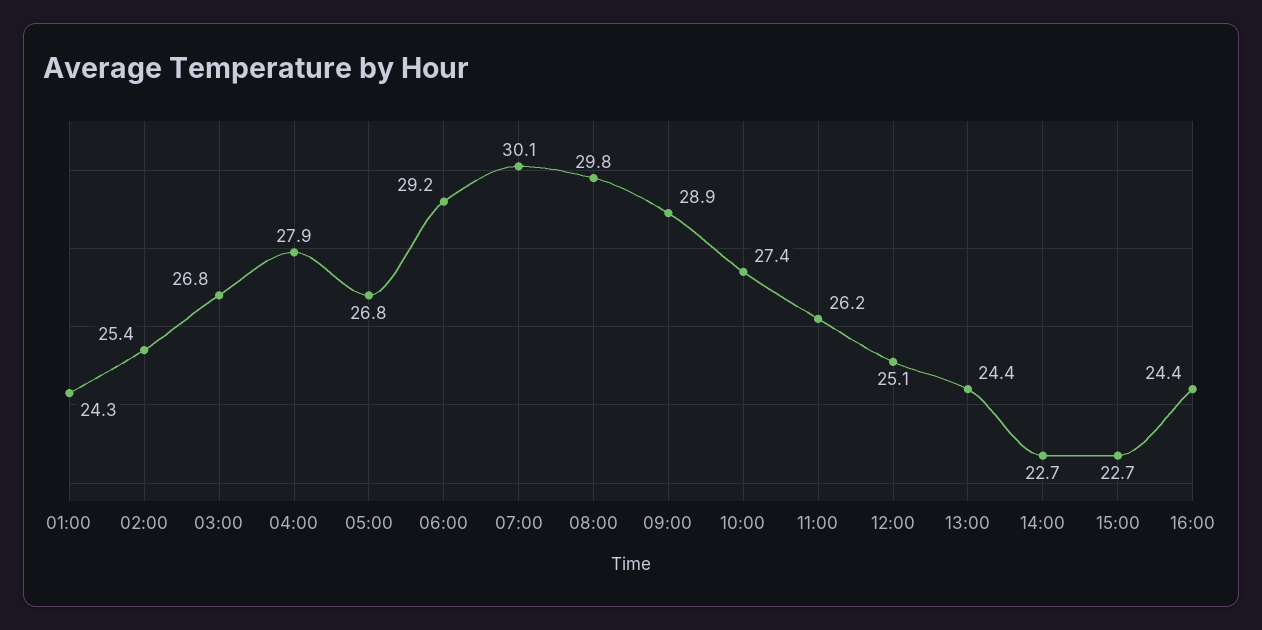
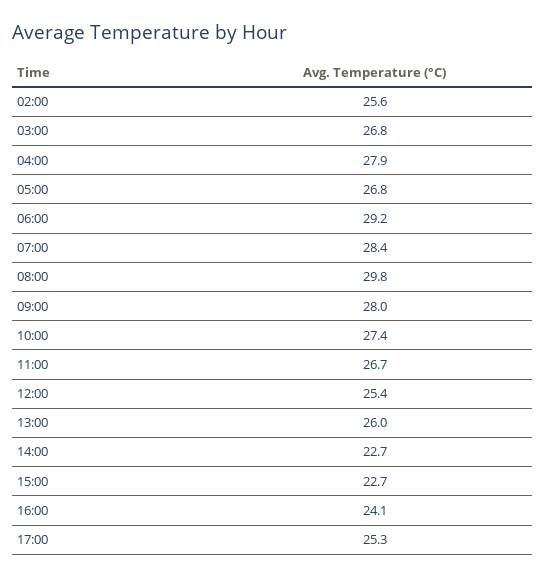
01:00: 24.3 -> none
02:00: 25.4 -> 25.6
07:00: 30.1 -> 28.4
09:00: 28.9 -> 28
11:00: 26.2 -> 26.7
12:00: 25.1 -> 25.4
13:00: 24.4 -> 26
16:00: 24.4 -> 24.1
17:00: none -> 25.3

